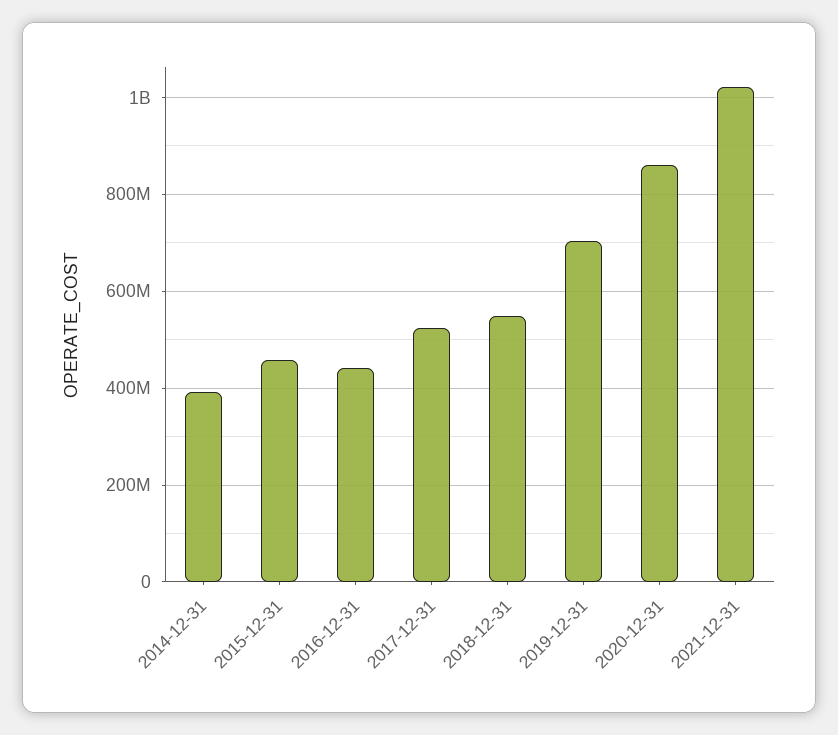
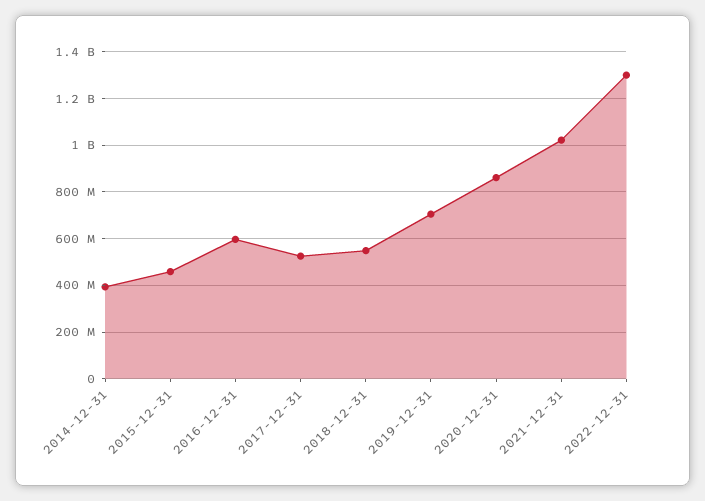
2016-12-31: 440000000 -> 600000000
2022-12-31: none -> 1300000000

